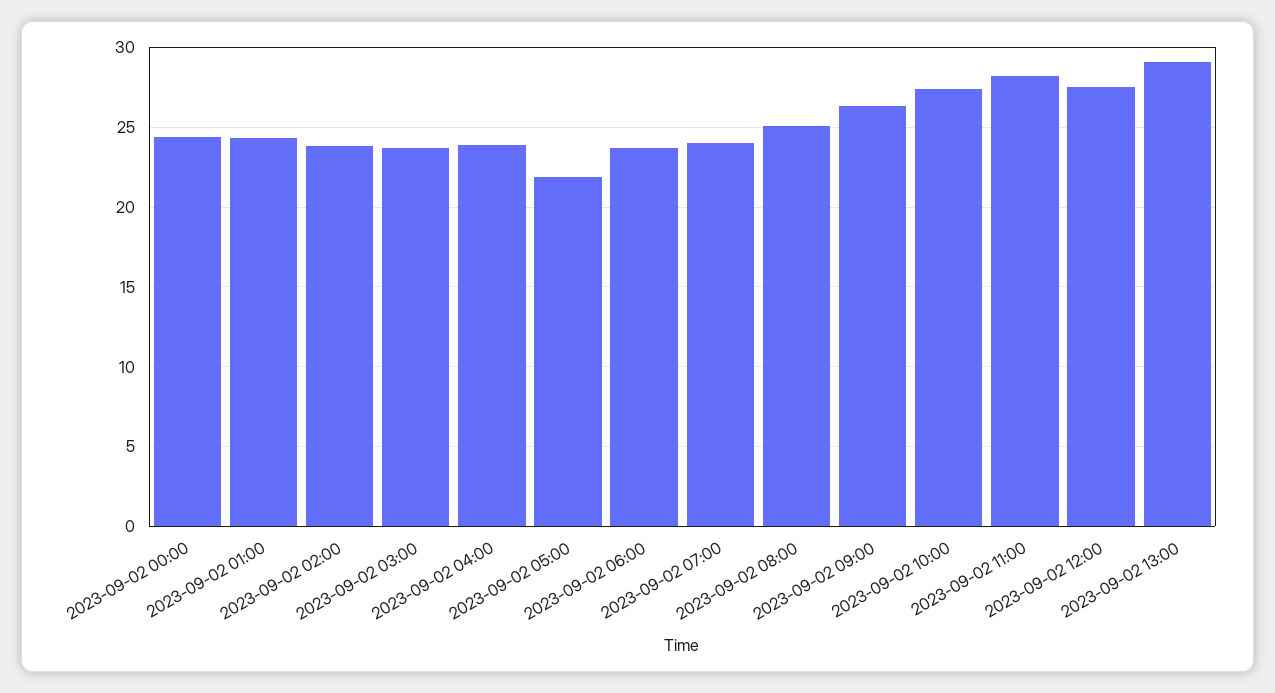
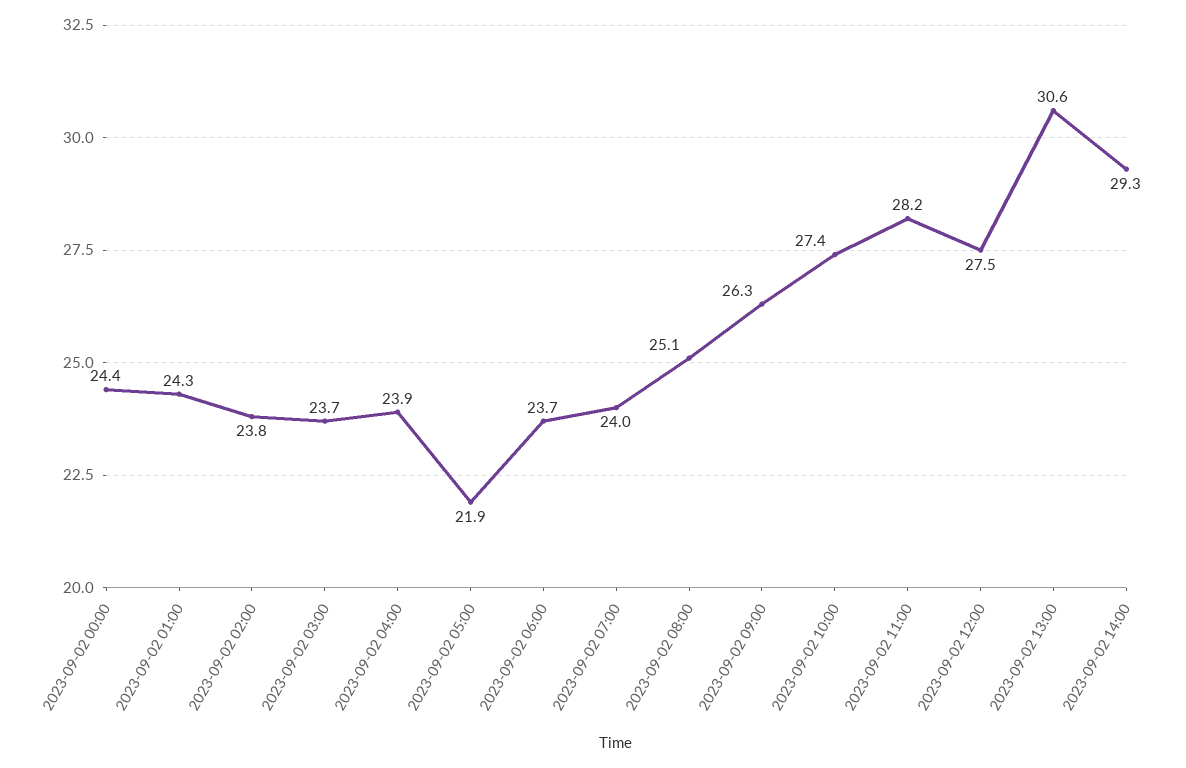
2023-09-02 13:00: 29 -> 30.6
2023-09-02 14:00: none -> 29.3

